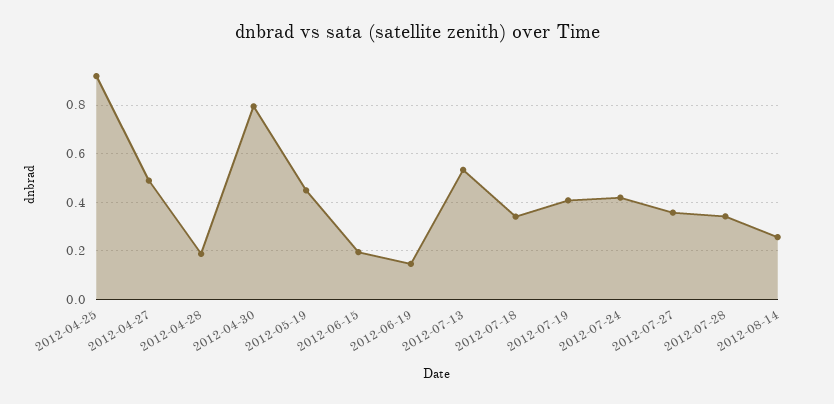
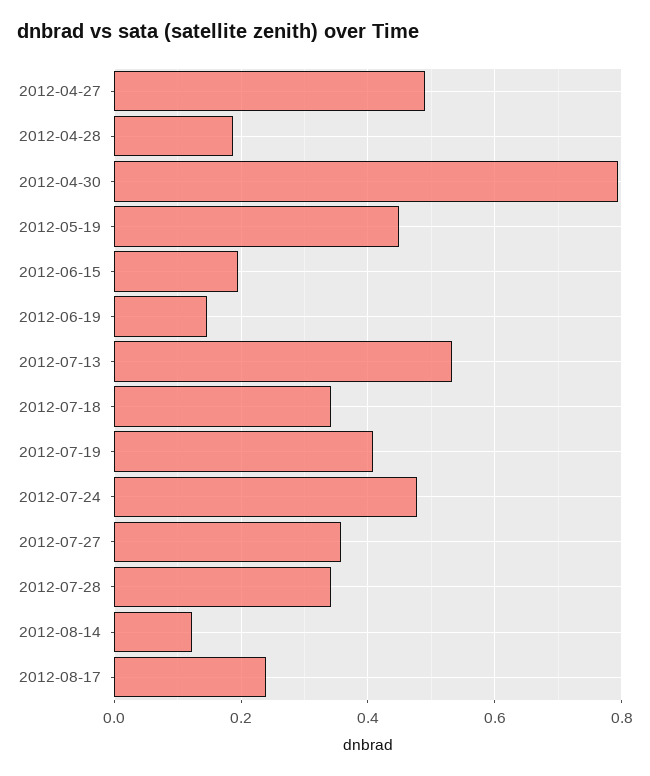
2012-04-25: 0.925 -> none
2012-07-24: 0.425 -> 0.48
2012-08-14: 0.25 -> 0.12
2012-08-17: none -> 0.24

